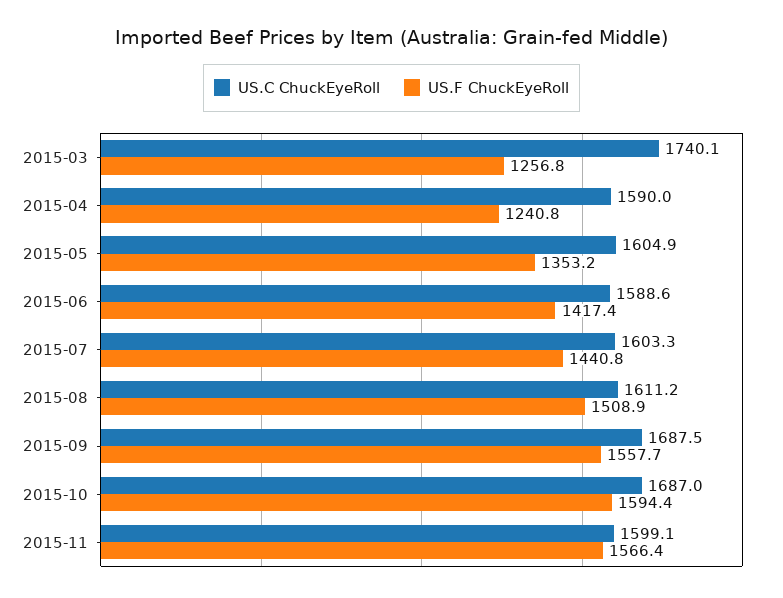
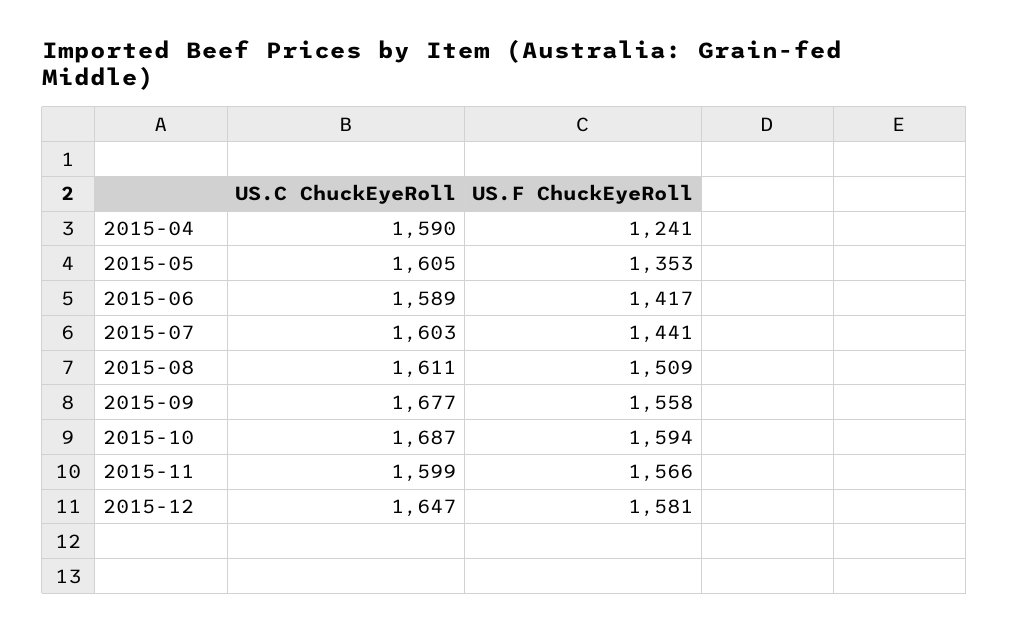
US.C ChuckEyeRoll, 2015-03: 1740.1 -> none
US.F ChuckEyeRoll, 2015-03: 1256.8 -> none
US.C ChuckEyeRoll, 2015-09: 1687.5 -> 1677
US.C ChuckEyeRoll, 2015-12: none -> 1647
US.F ChuckEyeRoll, 2015-12: none -> 1581

